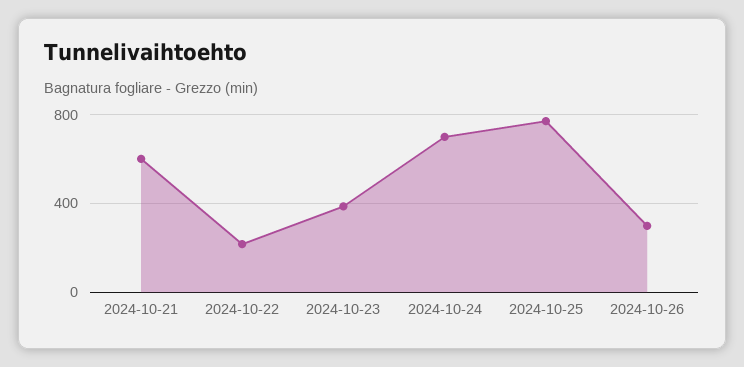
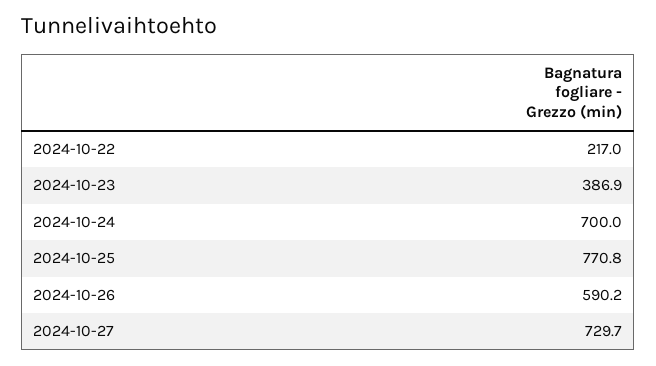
2024-10-21: 600 -> none
2024-10-26: 300 -> 590.2
2024-10-27: none -> 729.7

